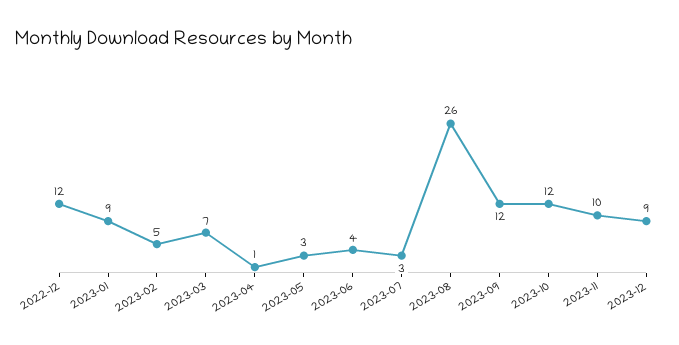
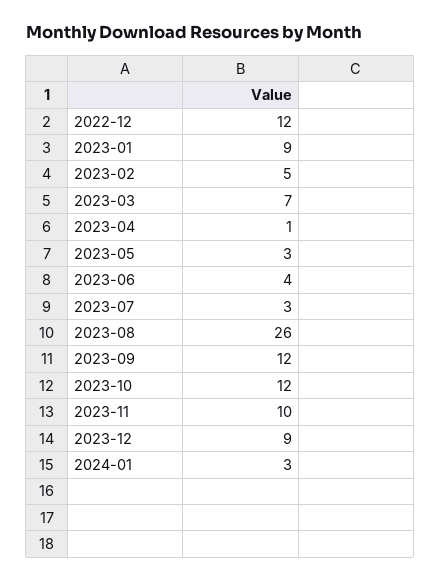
2024-01: none -> 3

